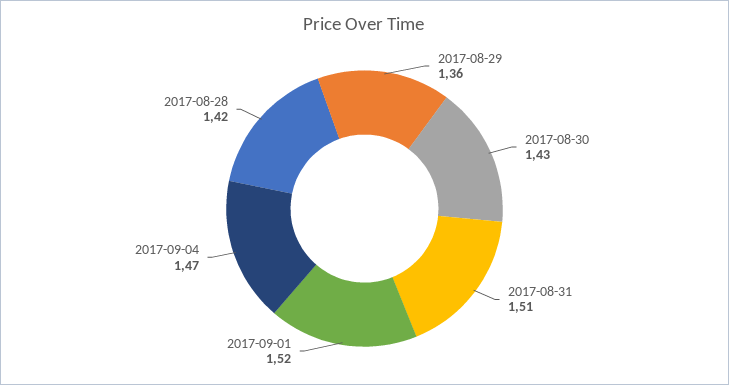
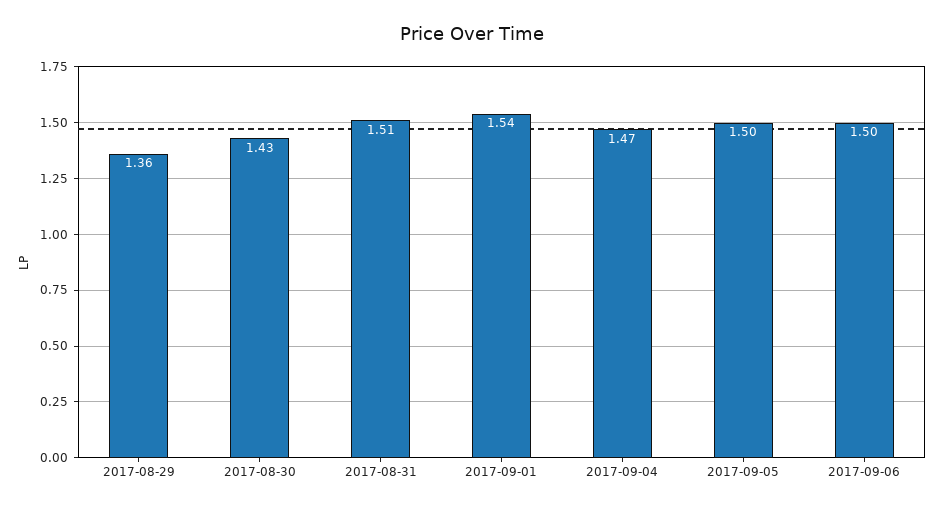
2017-09-01: 1.52 -> 1.54
2017-08-28: 1.42 -> none
2017-09-05: none -> 1.5
2017-09-06: none -> 1.5

